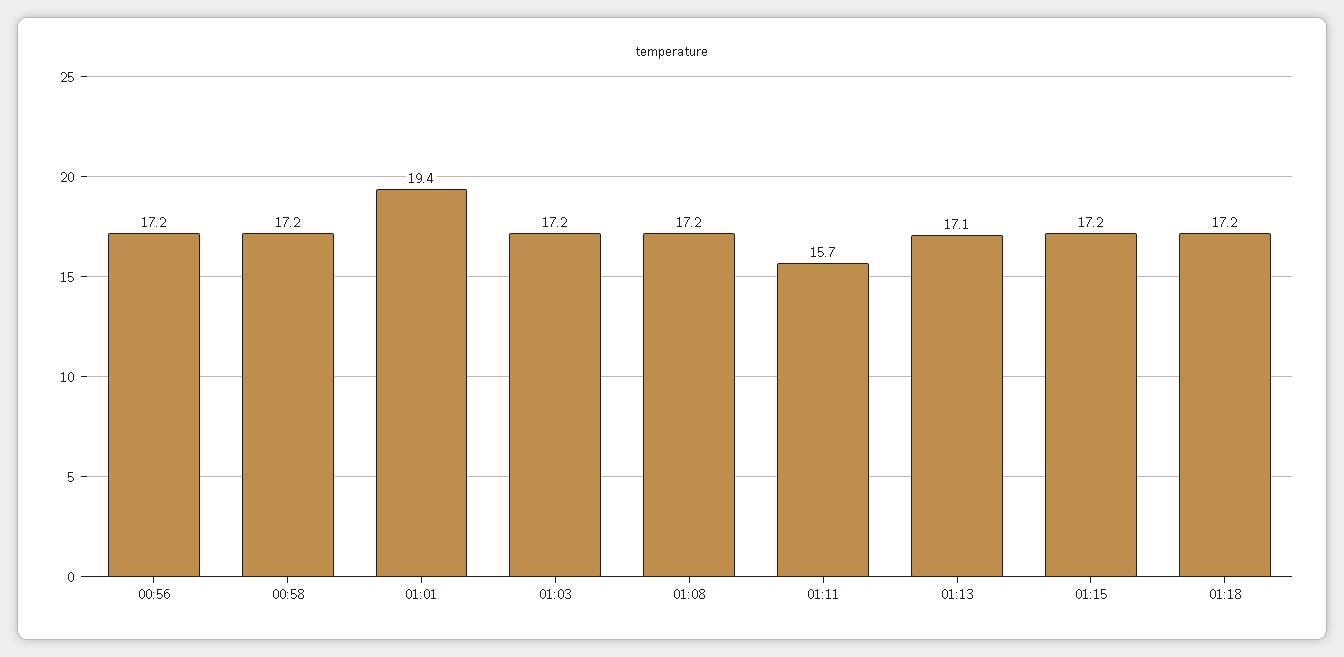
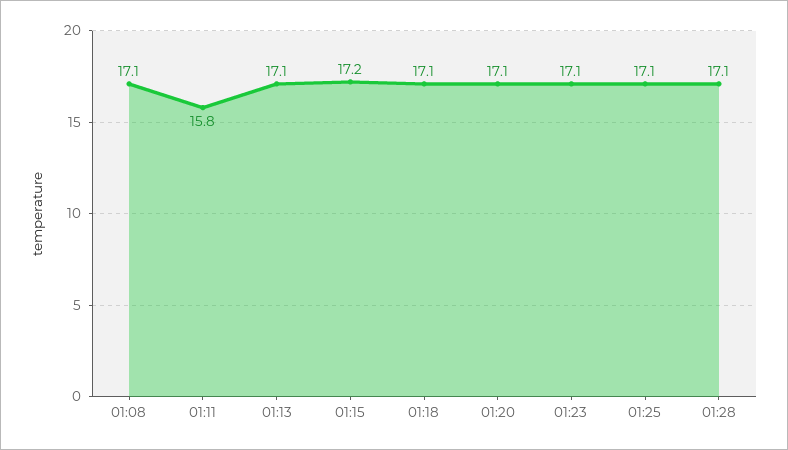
00:56: 17.2 -> none
00:58: 17.2 -> none
01:01: 19.4 -> none
01:03: 17.2 -> none
01:08: 17.2 -> 17.1
01:11: 15.7 -> 15.8
01:18: 17.2 -> 17.1
01:20: none -> 17.1
01:23: none -> 17.1
01:25: none -> 17.1
01:28: none -> 17.1

